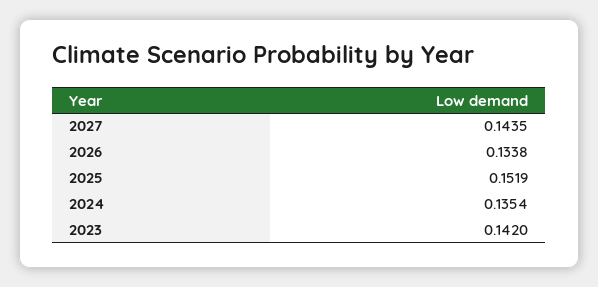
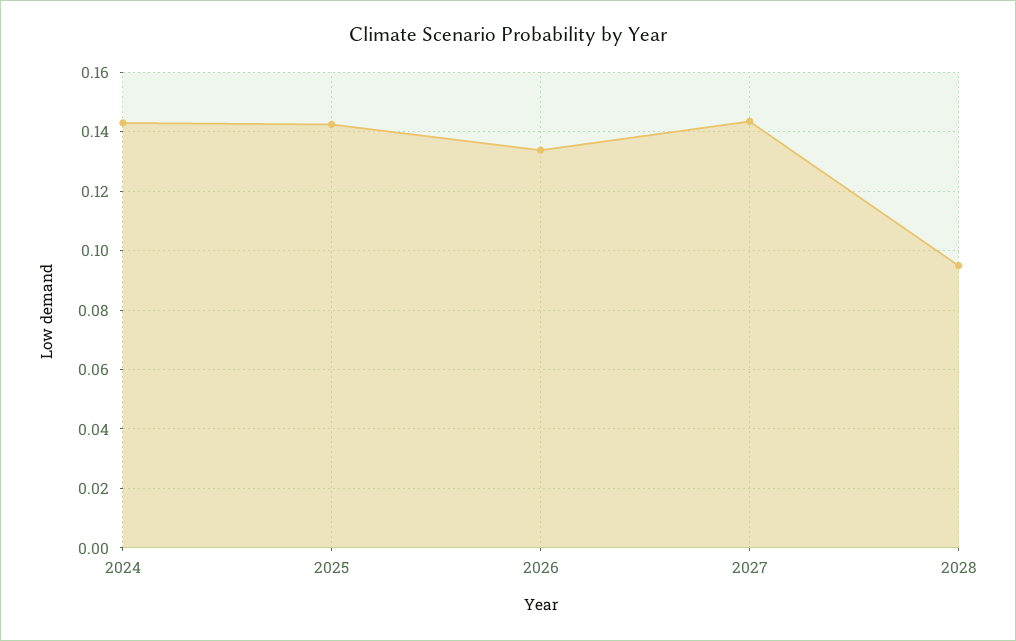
2025: 0.1519 -> 0.1425
2024: 0.1354 -> 0.1425
2023: 0.142 -> none
2028: none -> 0.095

